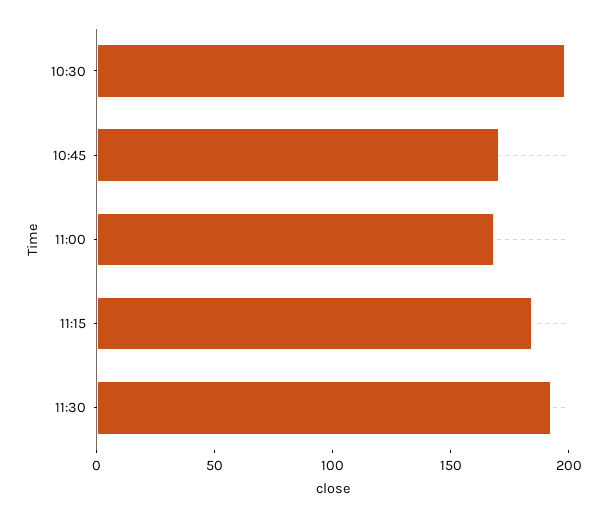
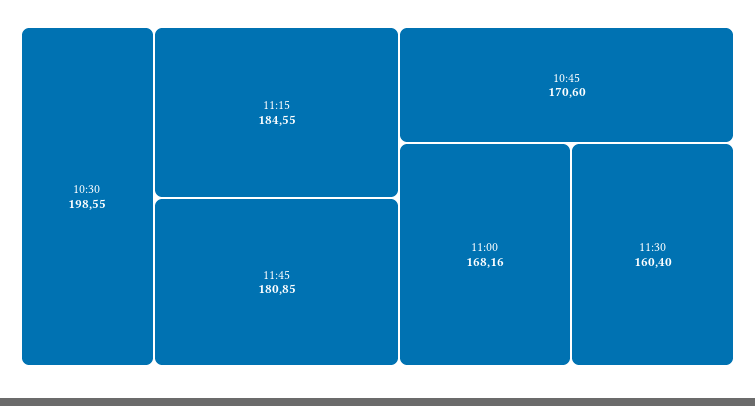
11:30: 190 -> 160.4
11:45: none -> 180.85

